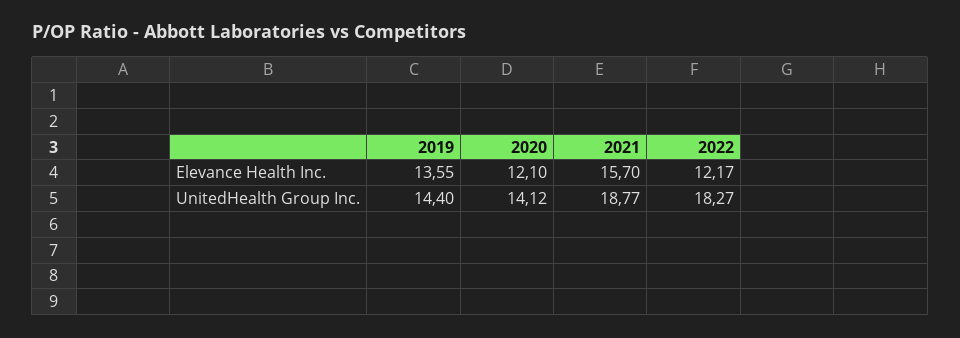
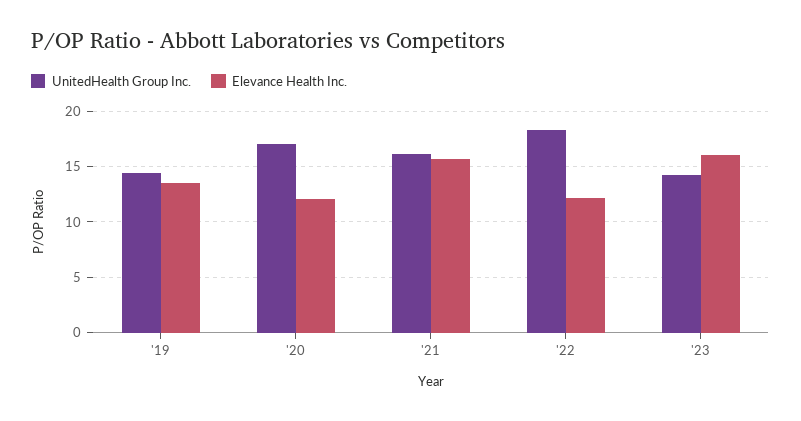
UnitedHealth Group Inc., 2020: 14.12 -> 17
UnitedHealth Group Inc., 2021: 18.77 -> 16
UnitedHealth Group Inc., '23: none -> 14
Elevance Health Inc., '23: none -> 16

